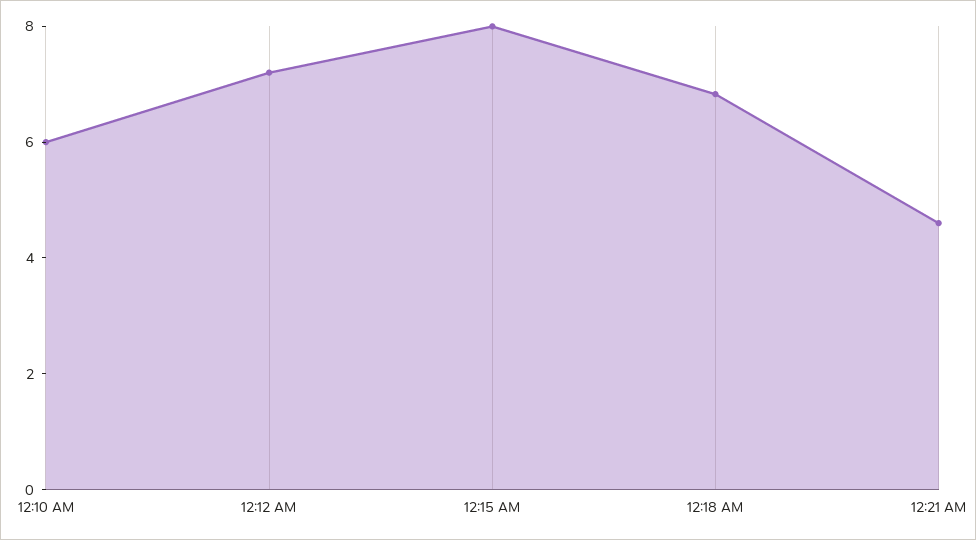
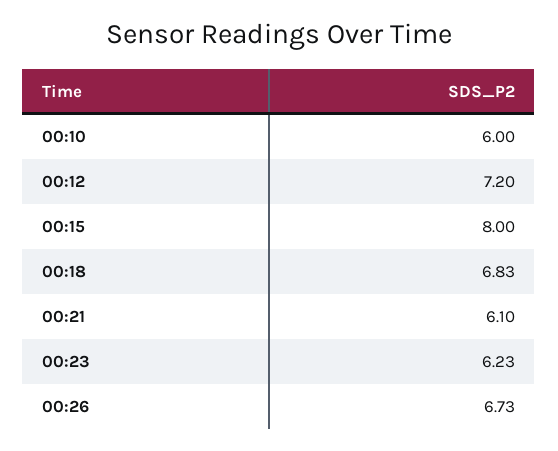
12:21 AM: 4.5 -> 6.1
00:23: none -> 6.23
00:26: none -> 6.73

